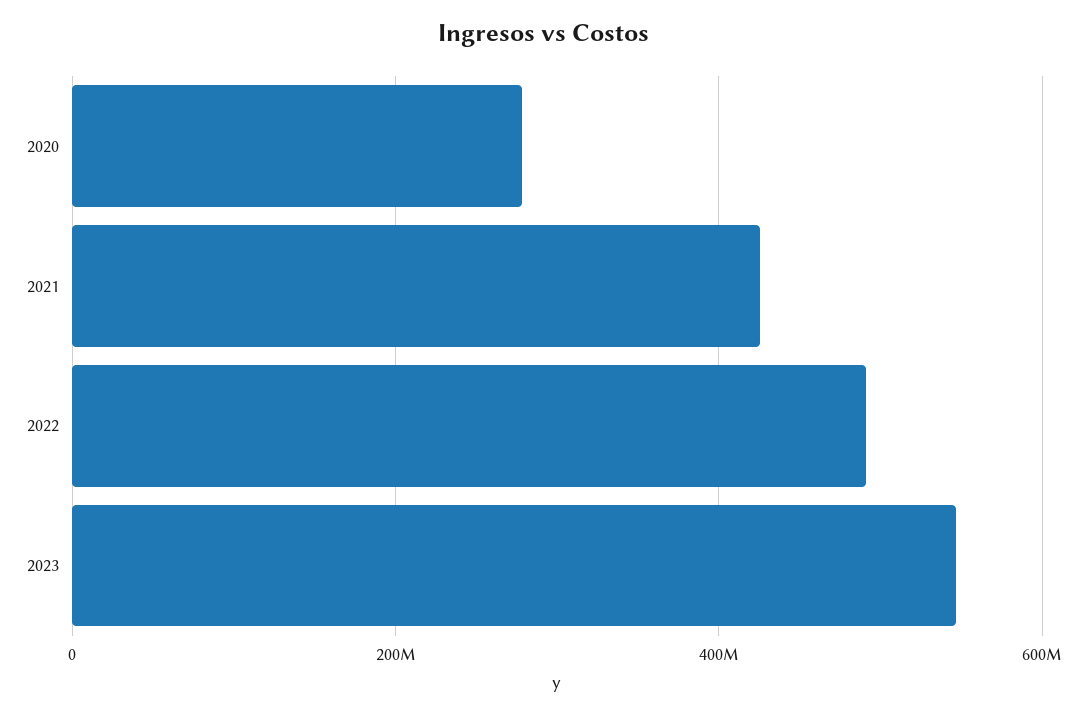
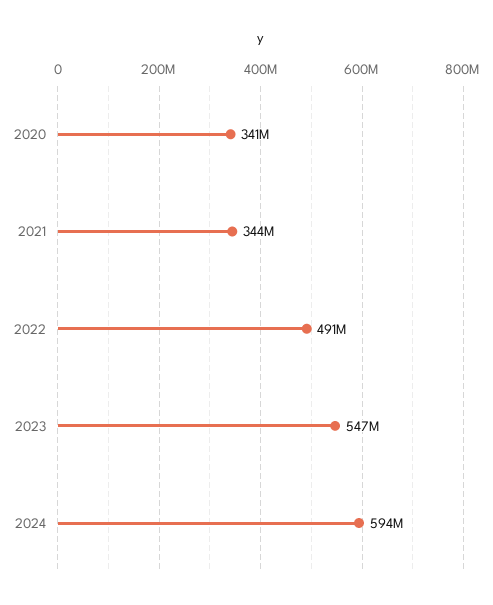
2020: 280000000 -> 341000000
2021: 420000000 -> 344000000
2024: none -> 594000000

